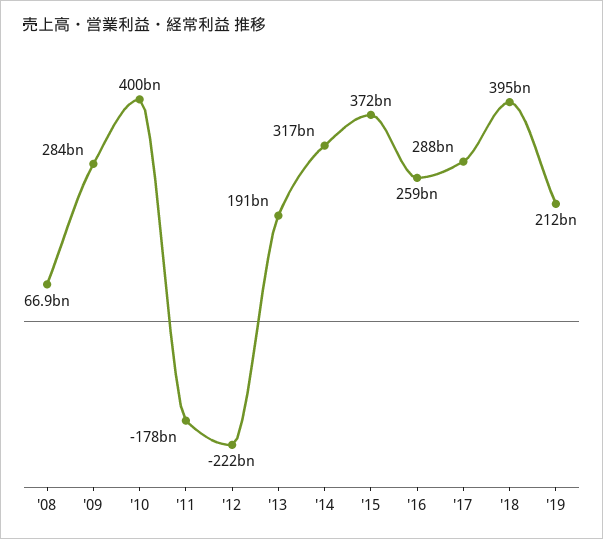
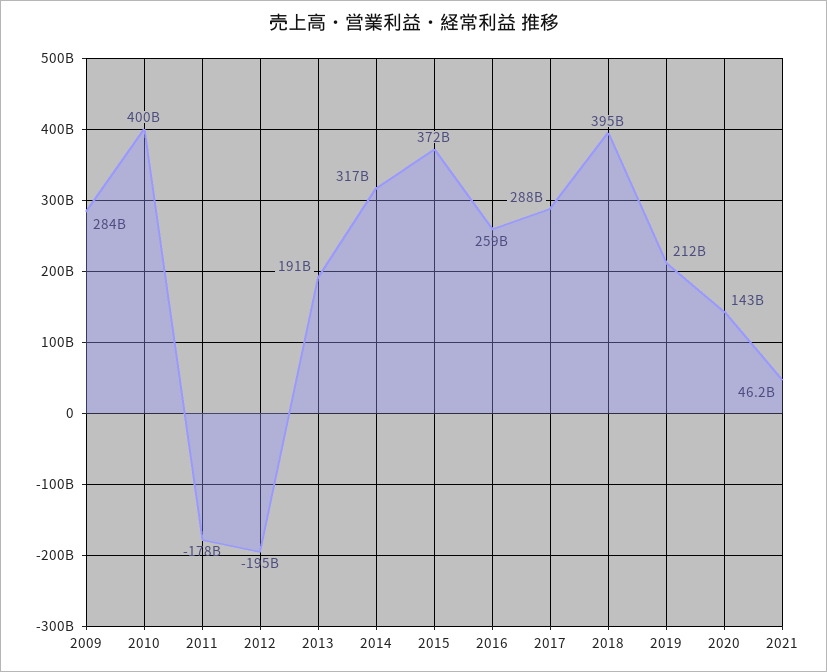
'08: 66900000000 -> none
'12: -222000000000 -> -195000000000
2020: none -> 143000000000
2021: none -> 46200000000

